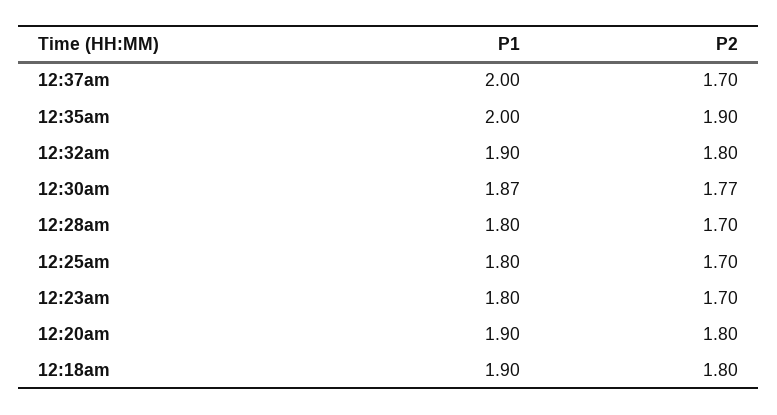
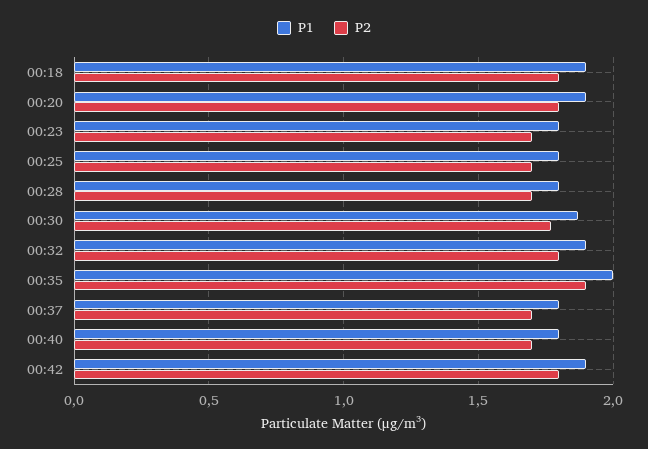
P1, 12:37am: 2 -> 1.8
P1, 00:40: none -> 1.8
P2, 00:40: none -> 1.7
P1, 00:42: none -> 1.9
P2, 00:42: none -> 1.8

